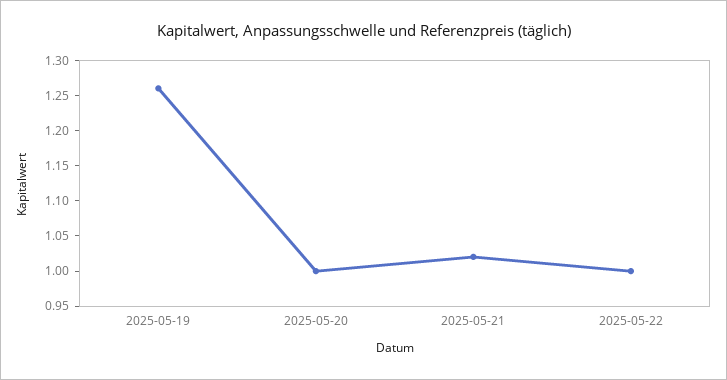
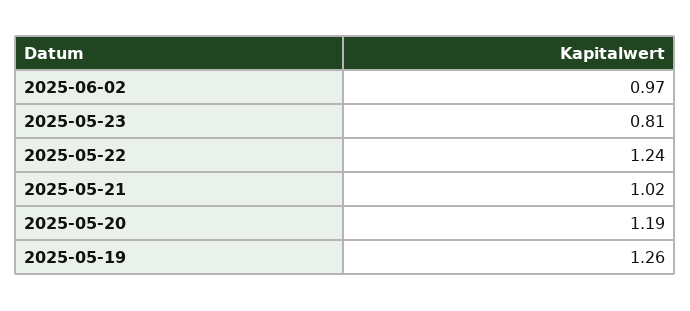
2025-05-20: 1 -> 1.19
2025-05-22: 1 -> 1.24
2025-06-02: none -> 0.97
2025-05-23: none -> 0.81

